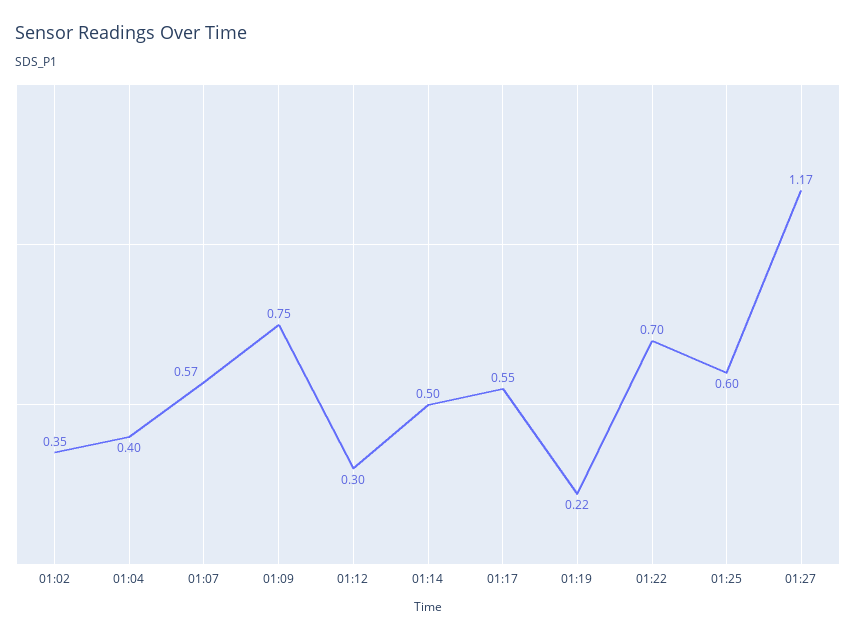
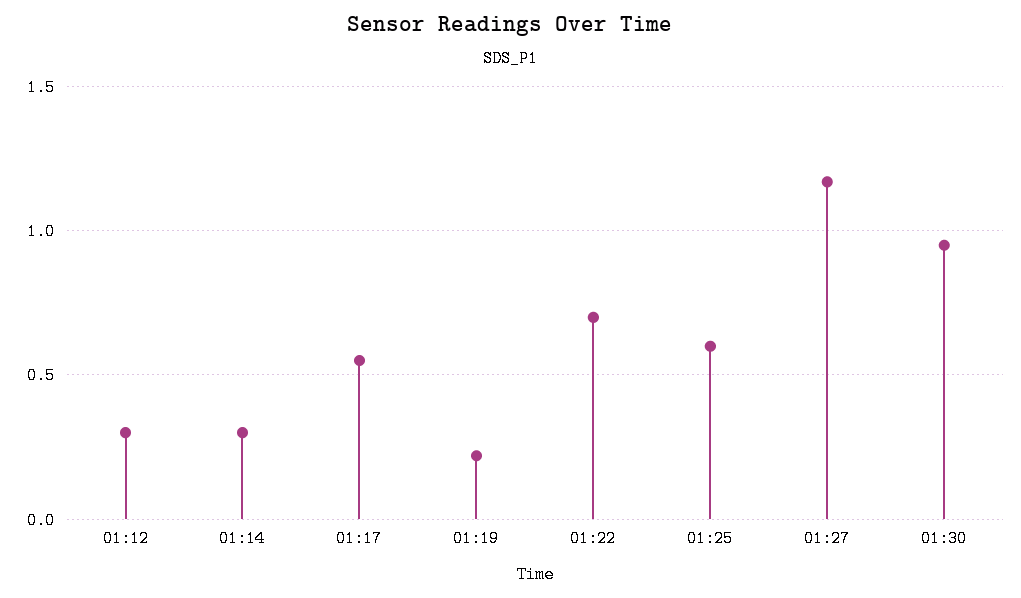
01:02: 0.35 -> none
01:04: 0.4 -> none
01:07: 0.57 -> none
01:09: 0.75 -> none
01:14: 0.5 -> 0.3
01:30: none -> 0.95

